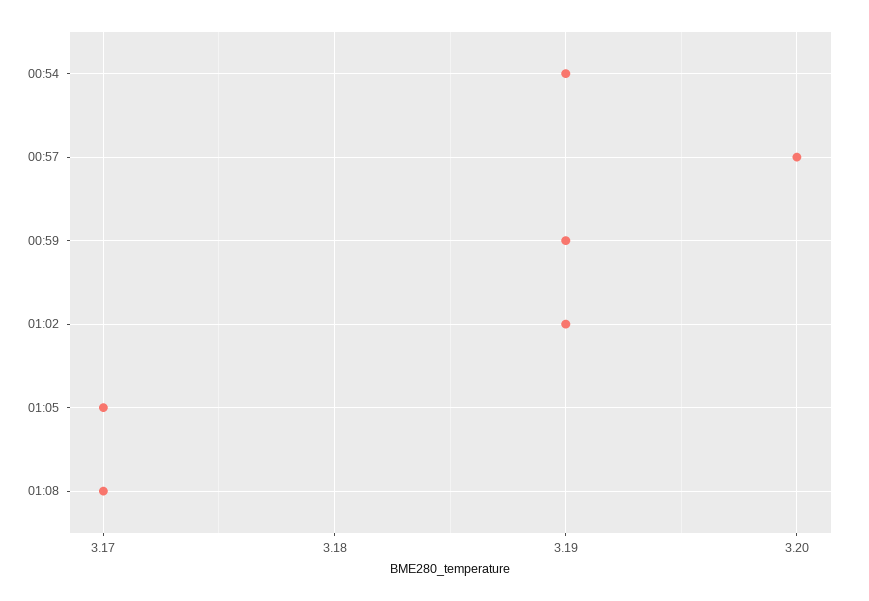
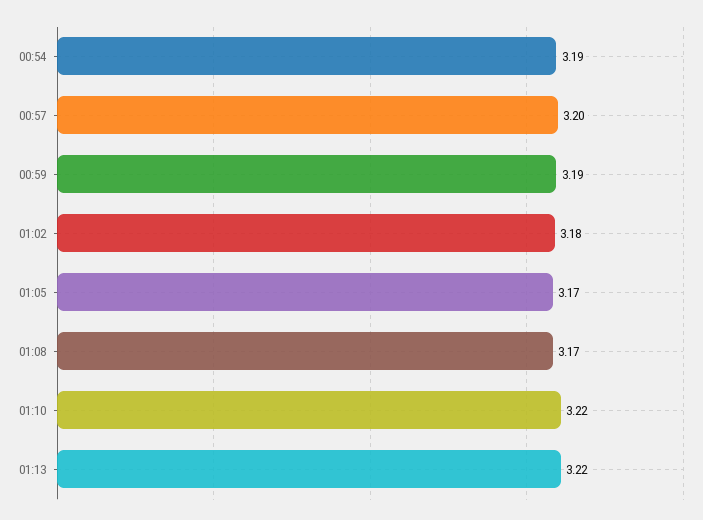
01:02: 3.19 -> 3.18
01:10: none -> 3.22
01:13: none -> 3.22

